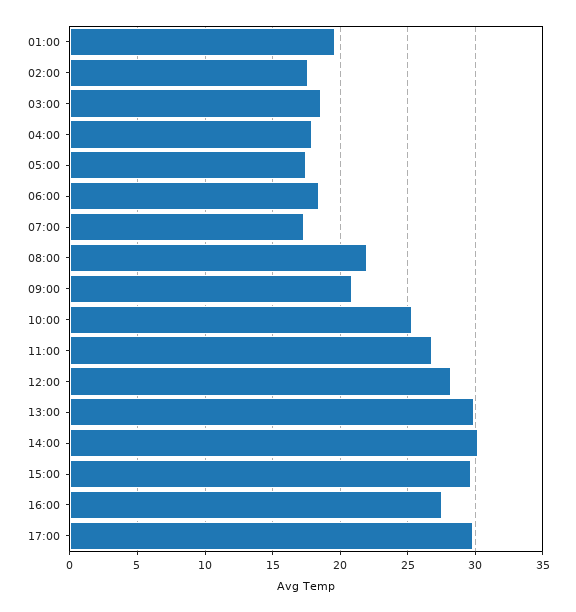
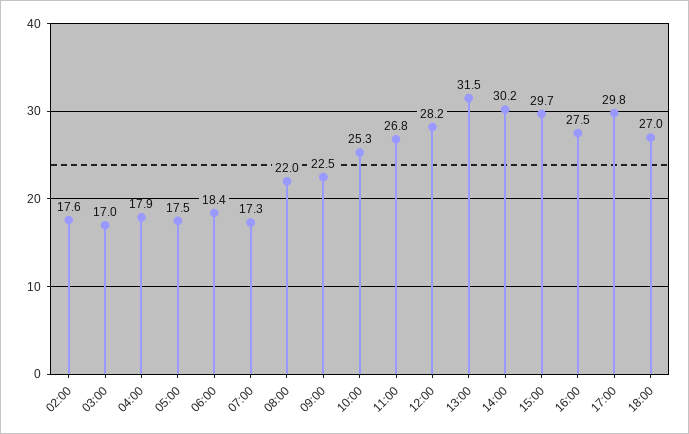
01:00: 19.5 -> none
03:00: 18.5 -> 17
09:00: 21 -> 22.5
13:00: 30 -> 31.5
18:00: none -> 27

